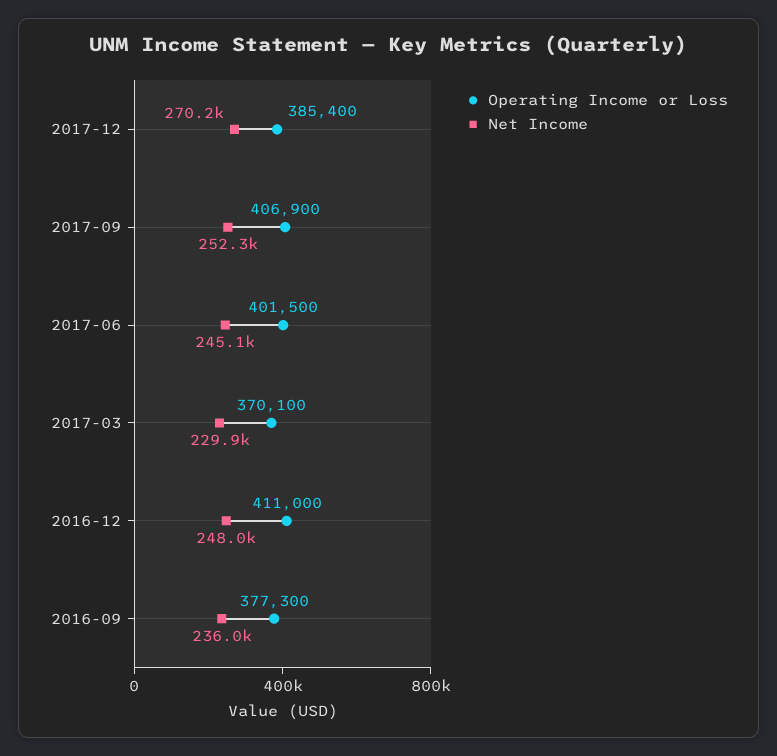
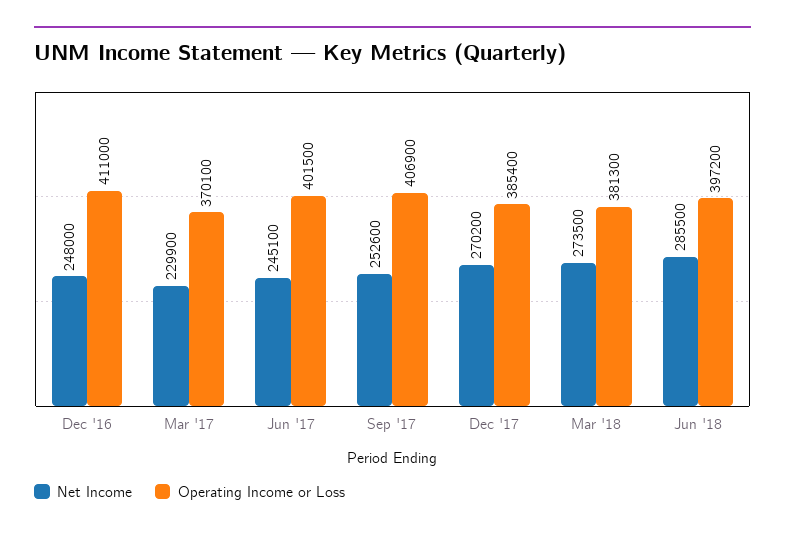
Net Income, 2017-09: 252300 -> 252600
Operating Income or Loss, 2016-09: 377300 -> none
Net Income, 2016-09: 236000 -> none
Net Income, Mar '18: none -> 273500
Operating Income or Loss, Mar '18: none -> 381300
Net Income, Jun '18: none -> 285500
Operating Income or Loss, Jun '18: none -> 397200

